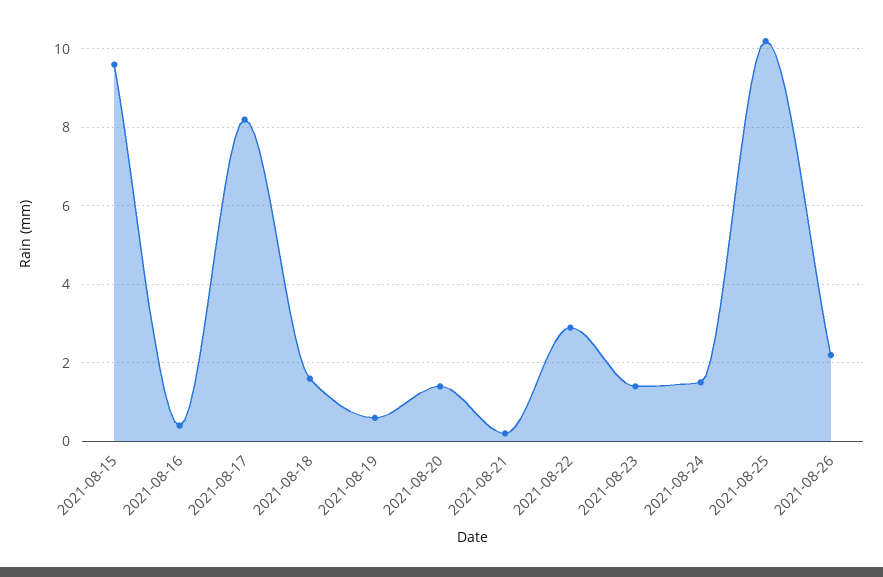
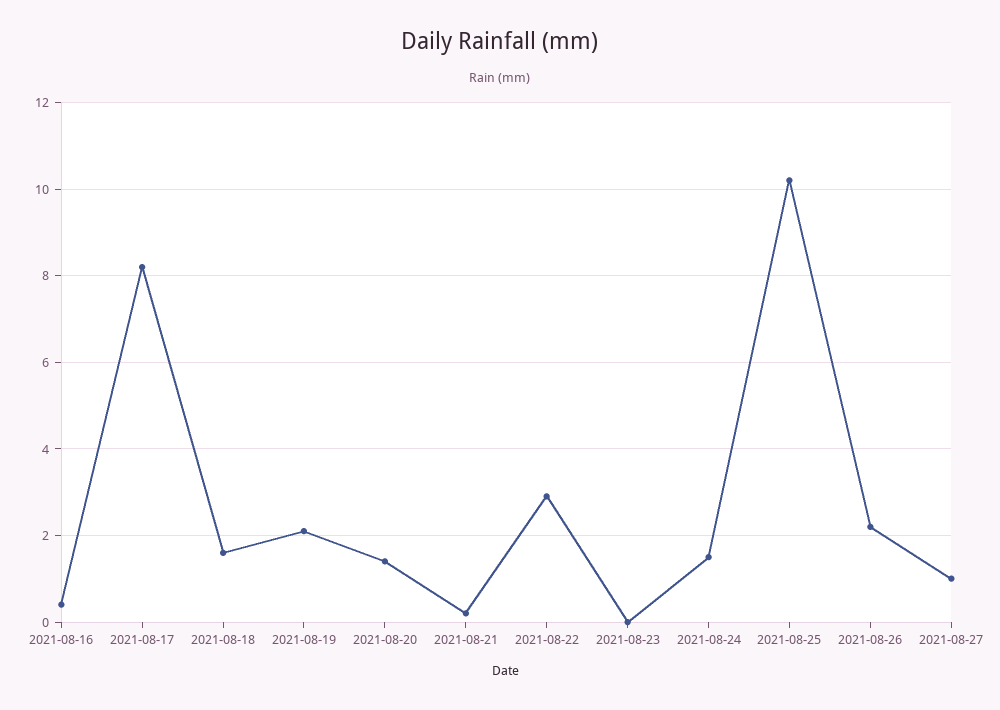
2021-08-15: 9.5 -> none
2021-08-19: 0.5 -> 2
2021-08-23: 1.5 -> 0
2021-08-27: none -> 1

